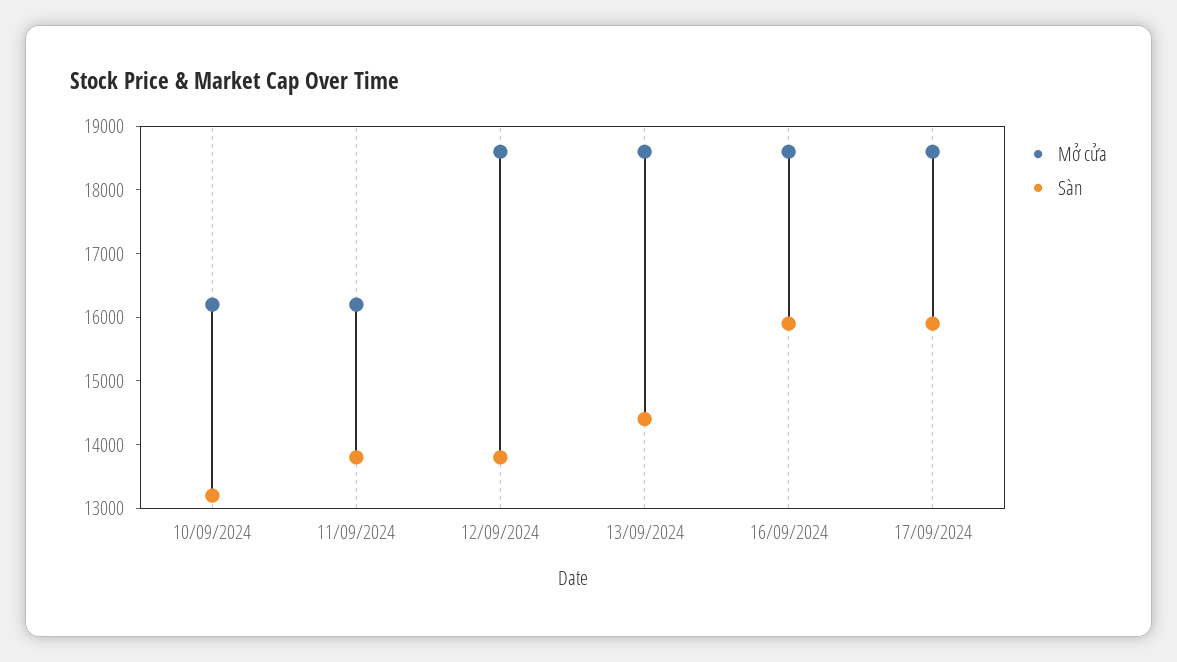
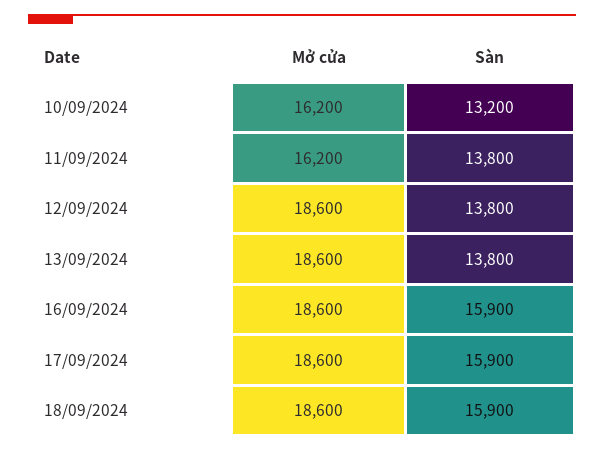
Sàn, 13/09/2024: 14400 -> 13800
Mở cửa, 18/09/2024: none -> 18600
Sàn, 18/09/2024: none -> 15900

